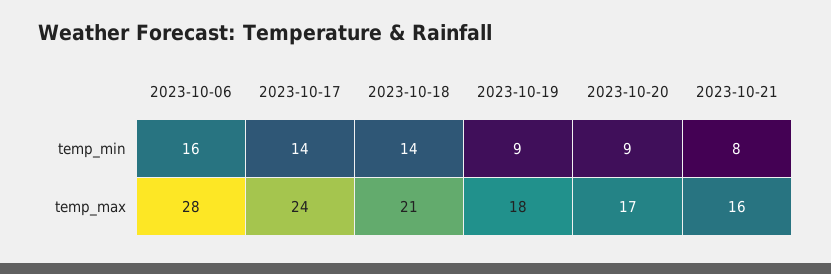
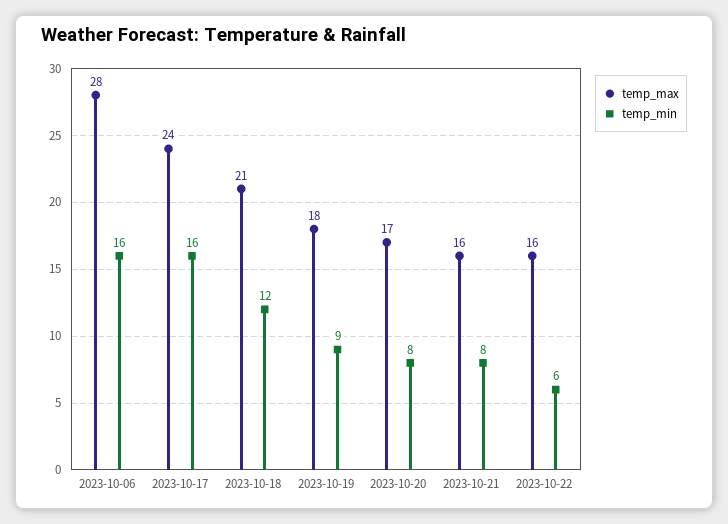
temp_min, 2023-10-17: 14 -> 16
temp_min, 2023-10-18: 14 -> 12
temp_min, 2023-10-20: 9 -> 8
temp_max, 2023-10-22: none -> 16
temp_min, 2023-10-22: none -> 6

